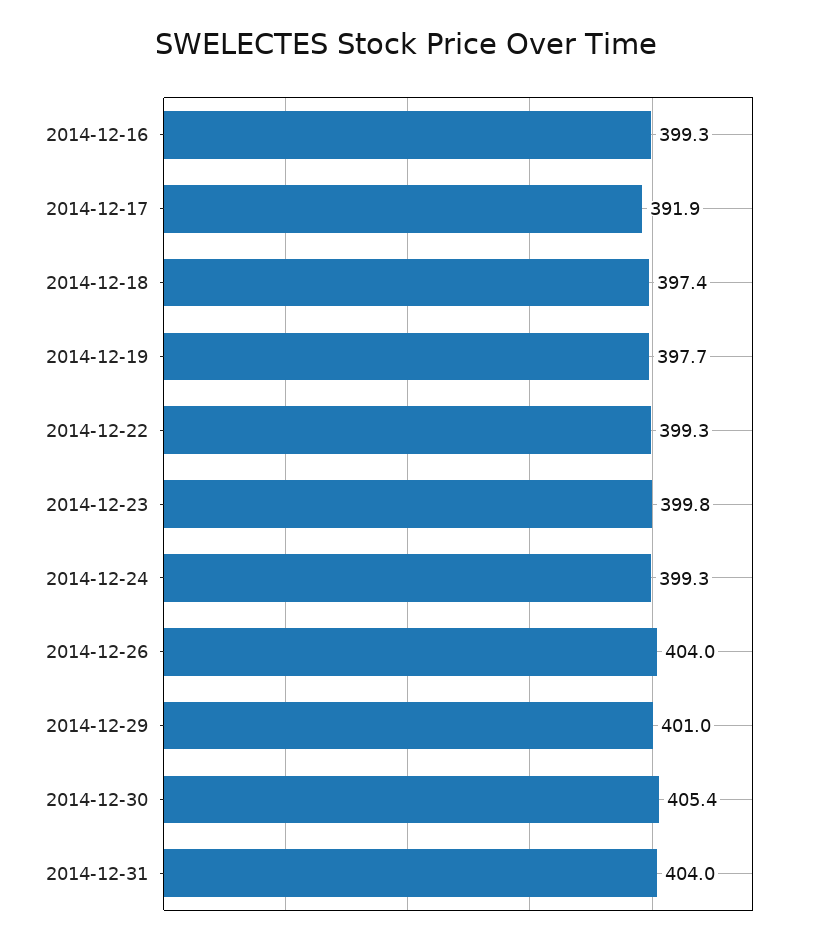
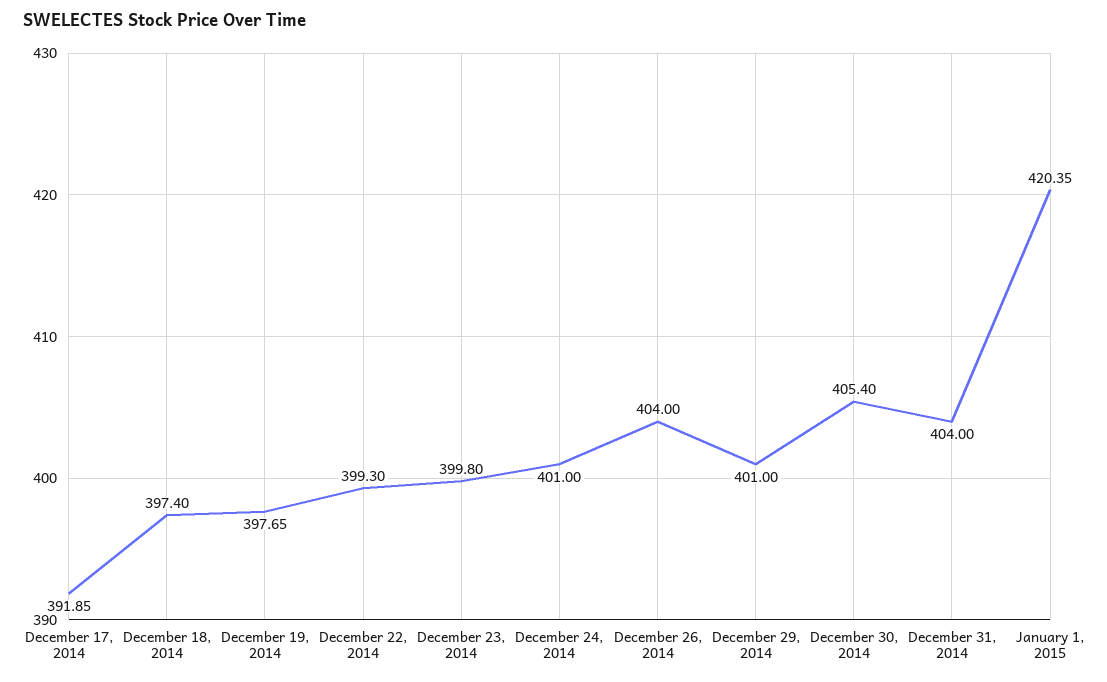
2014-12-16: 399.3 -> none
2014-12-24: 399.3 -> 401
January 1, 2015: none -> 420.35

